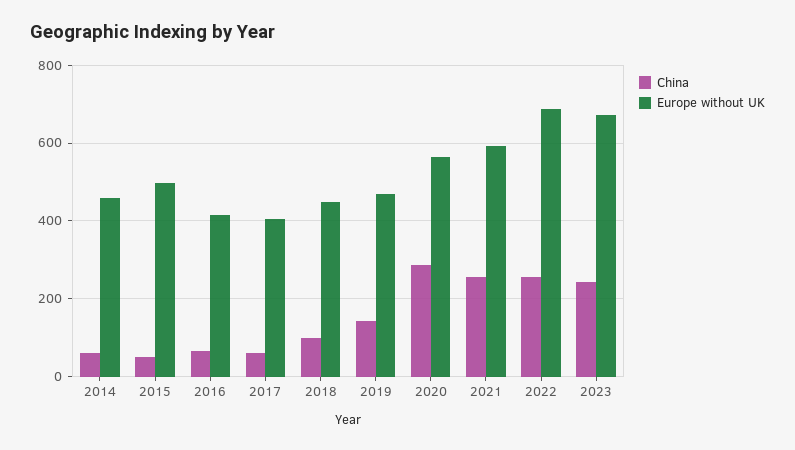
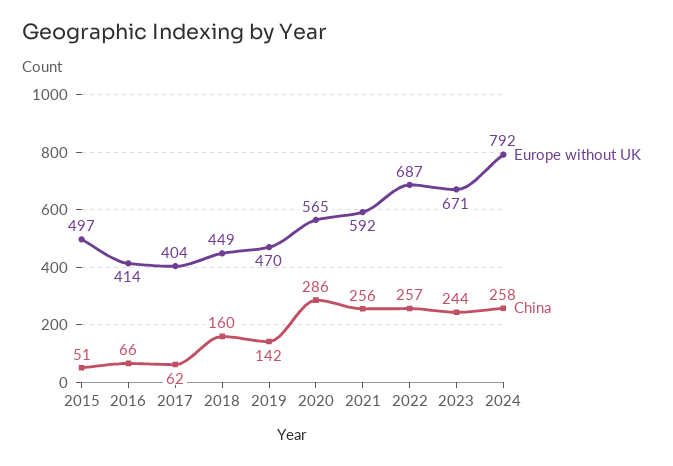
China, 2014: 60 -> none
Europe without UK, 2014: 460 -> none
China, 2018: 100 -> 160
Europe without UK, 2024: none -> 792
China, 2024: none -> 258

